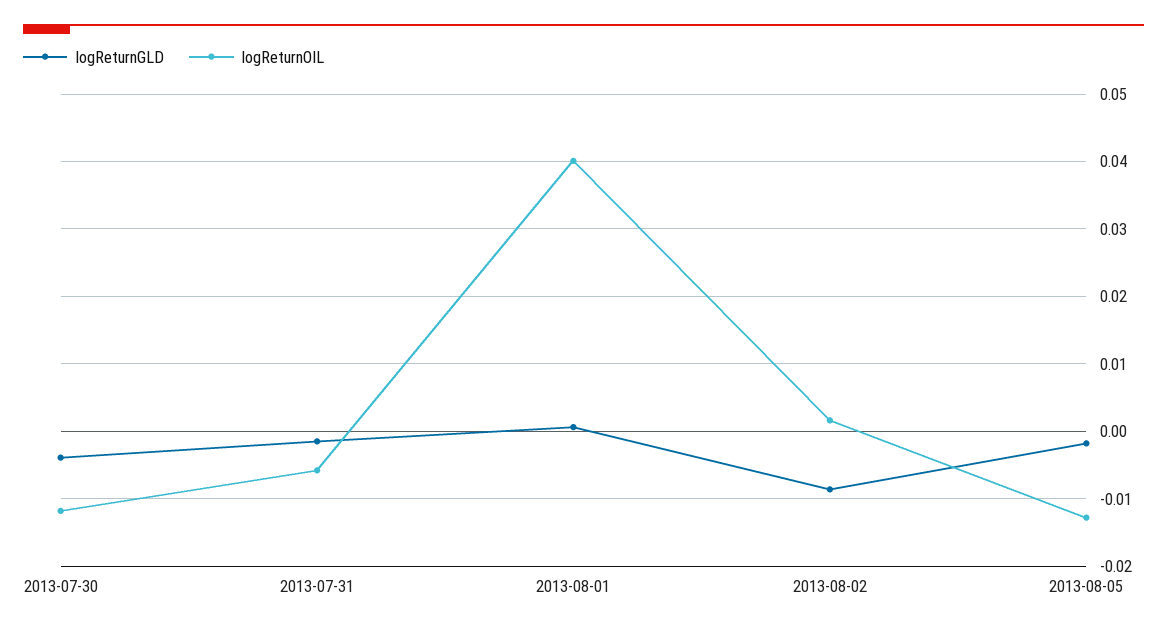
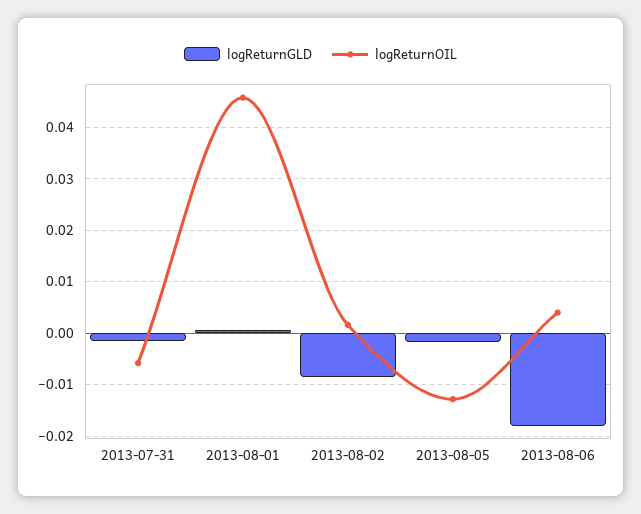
logReturnGLD, 2013-07-30: -0.004 -> none
logReturnOIL, 2013-07-30: -0.012 -> none
logReturnOIL, 2013-08-01: 0.04 -> 0.046
logReturnGLD, 2013-08-06: none -> -0.018
logReturnOIL, 2013-08-06: none -> 0.004

